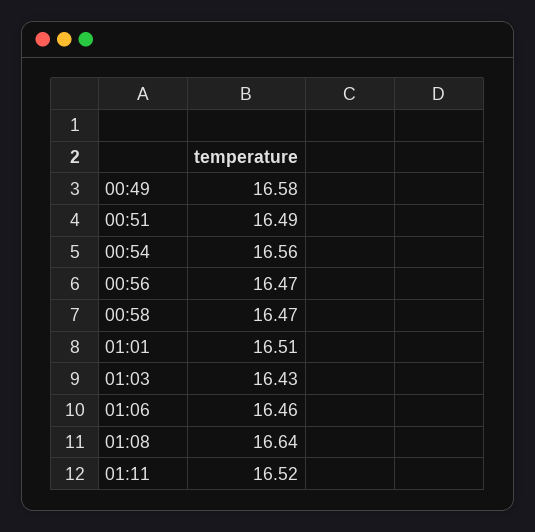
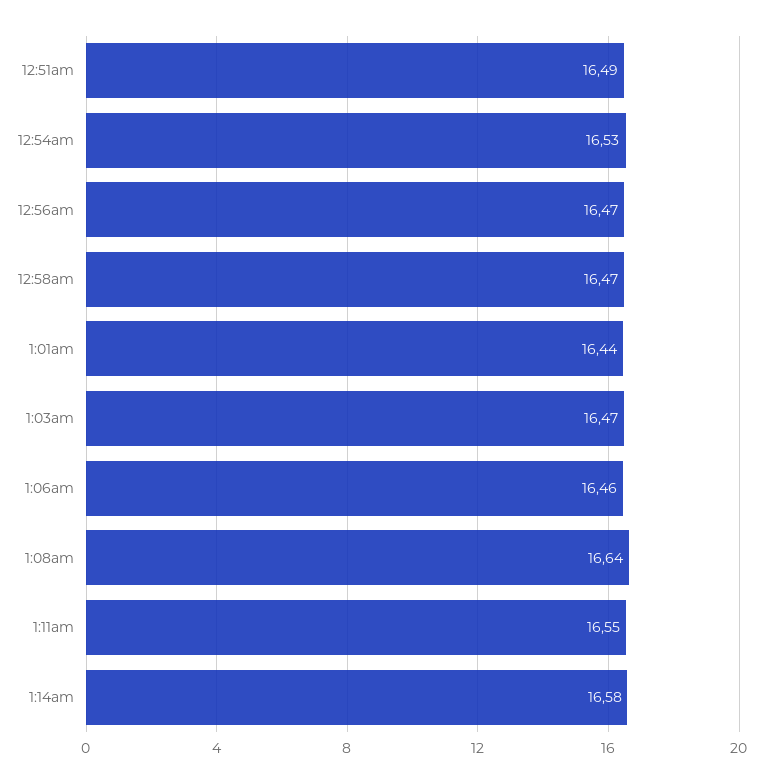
00:49: 16.58 -> none
00:54: 16.56 -> 16.53
01:01: 16.51 -> 16.44
01:03: 16.43 -> 16.47
01:11: 16.52 -> 16.55
1:14am: none -> 16.58

